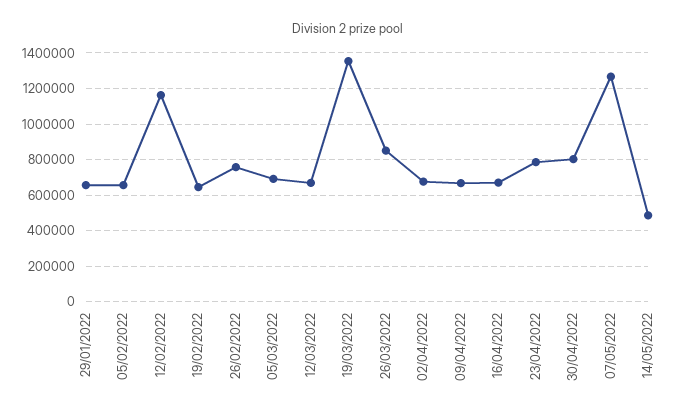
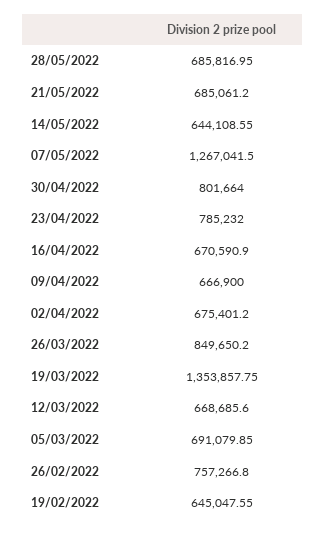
29/01/2022: 650000 -> none
05/02/2022: 650000 -> none
12/02/2022: 1150000 -> none
14/05/2022: 500000 -> 644108.55
28/05/2022: none -> 685816.95
21/05/2022: none -> 685061.2

